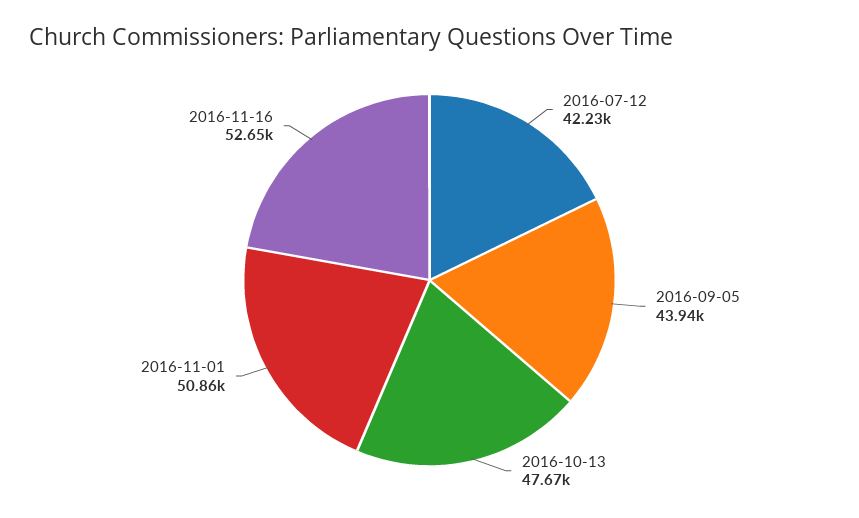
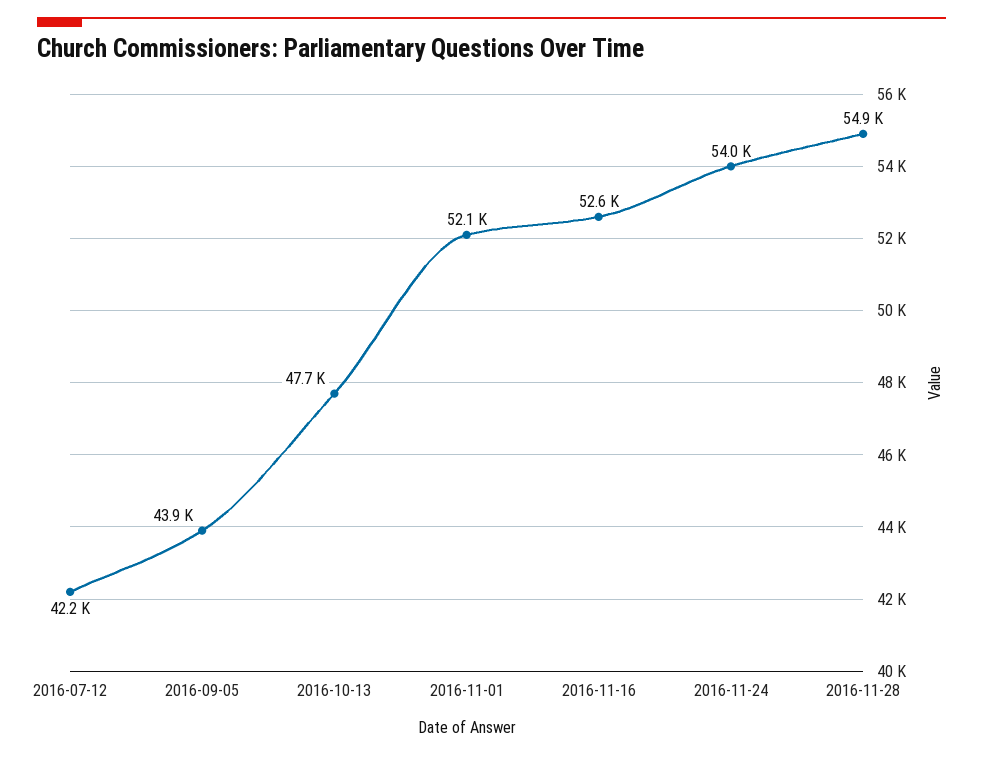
2016-11-01: 50860 -> 52100
2016-11-24: none -> 54000
2016-11-28: none -> 54900

